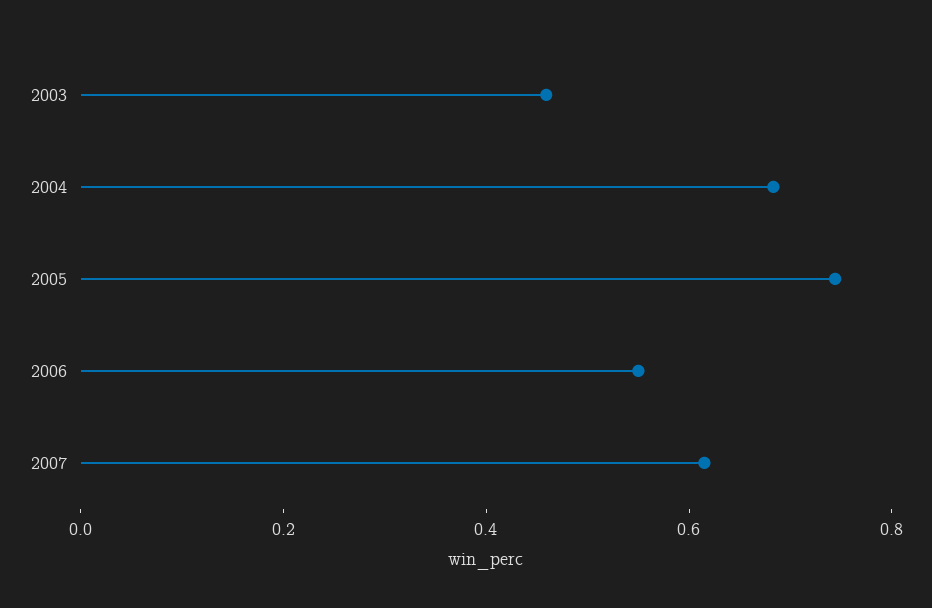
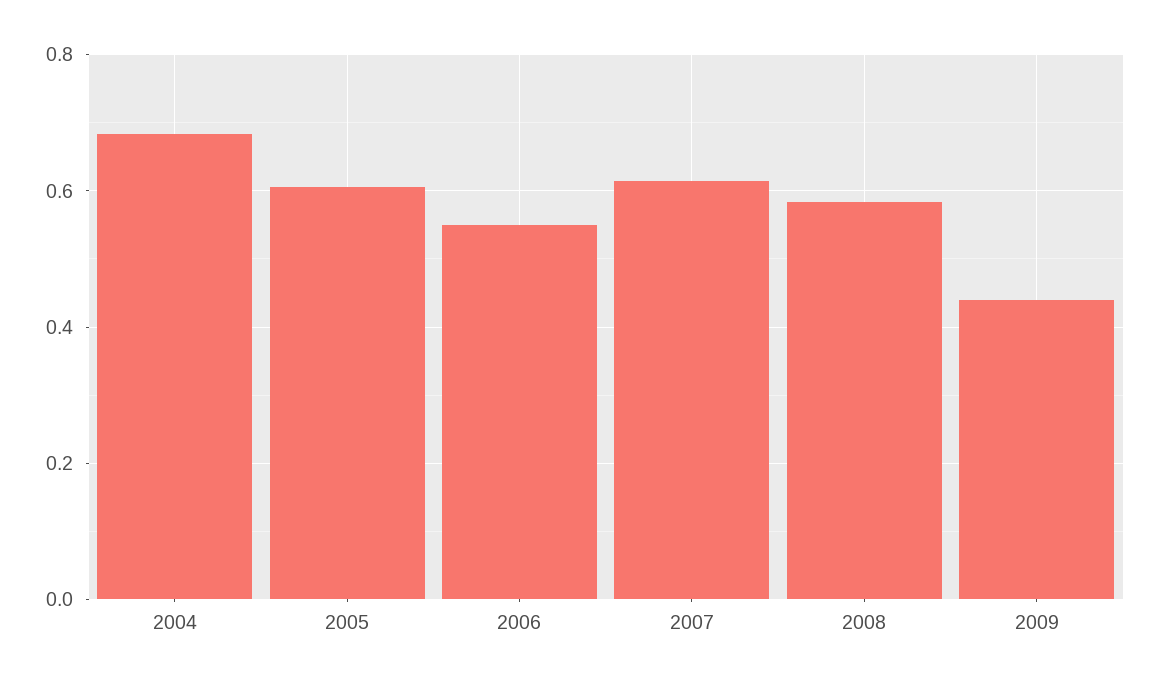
2003: 0.45 -> none
2005: 0.75 -> 0.6
2008: none -> 0.58
2009: none -> 0.44

